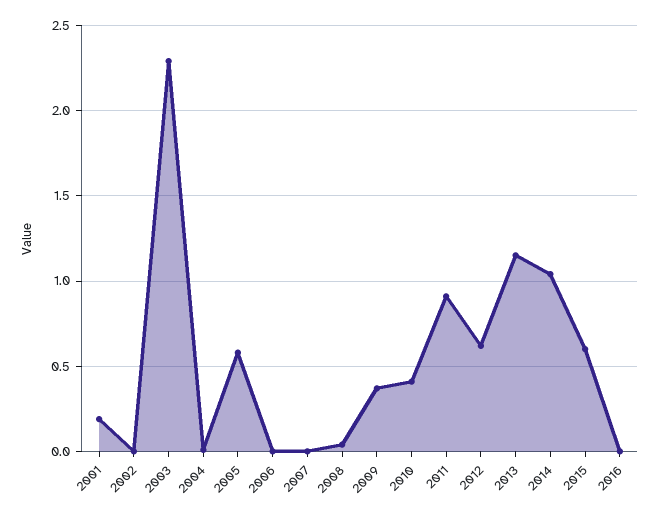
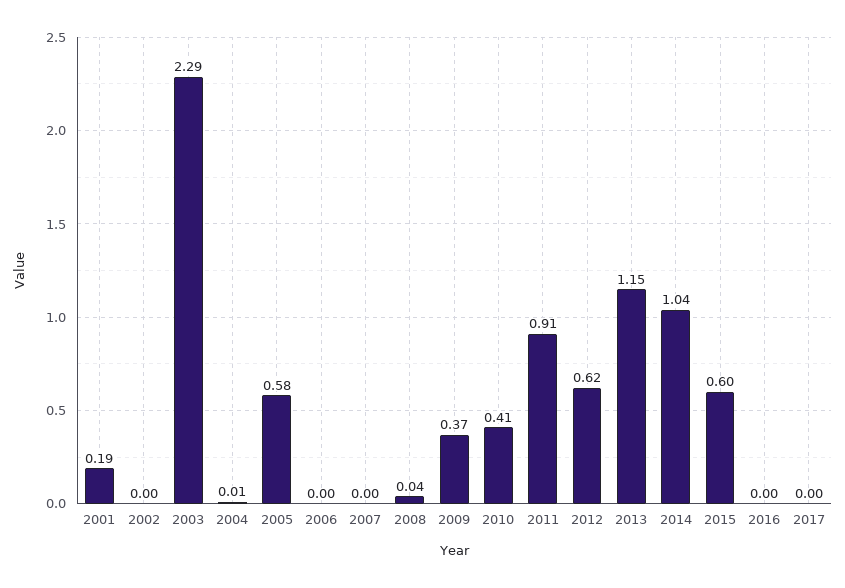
2017: none -> 0

